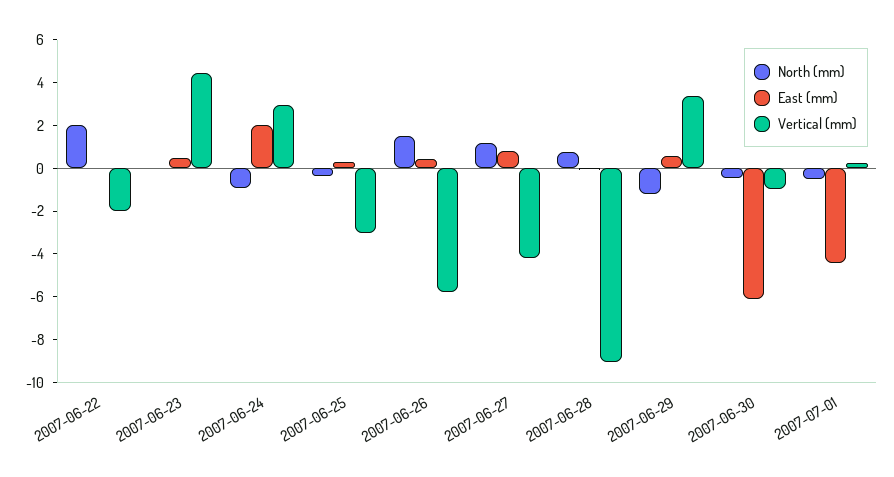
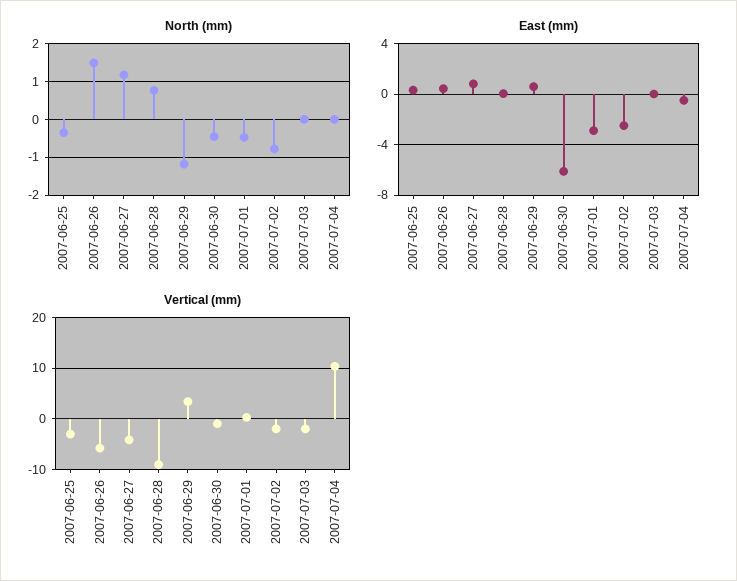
North (mm), 2007-06-22: 2 -> none
East (mm), 2007-06-22: 0 -> none
Vertical (mm), 2007-06-22: -2 -> none
North (mm), 2007-06-23: 0 -> none
East (mm), 2007-06-23: 0.5 -> none
Vertical (mm), 2007-06-23: 4.5 -> none
North (mm), 2007-06-24: -1 -> none
East (mm), 2007-06-24: 2 -> none
Vertical (mm), 2007-06-24: 3 -> none
East (mm), 2007-07-01: -4.5 -> -3
North (mm), 2007-07-02: none -> -0.8
North (mm), 2007-07-03: none -> 0
North (mm), 2007-07-04: none -> 0
East (mm), 2007-07-02: none -> -2.5
East (mm), 2007-07-03: none -> 0
East (mm), 2007-07-04: none -> -0.5
Vertical (mm), 2007-07-02: none -> -2
Vertical (mm), 2007-07-03: none -> -2
Vertical (mm), 2007-07-04: none -> 10

